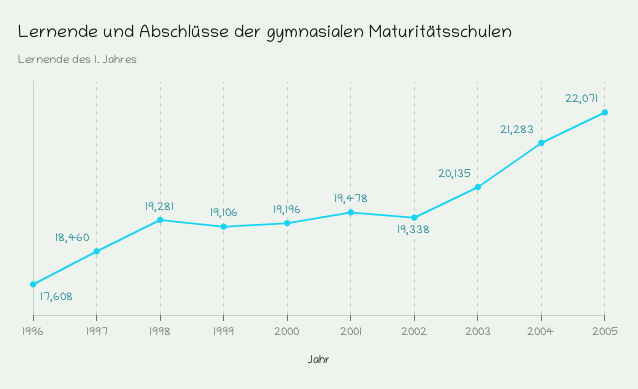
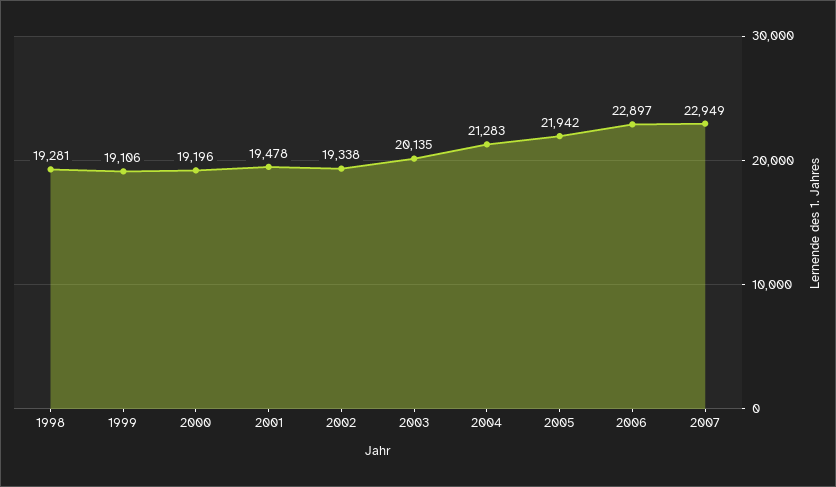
1996: 17608 -> none
1997: 18460 -> none
2005: 22071 -> 21942
2006: none -> 22897
2007: none -> 22949

